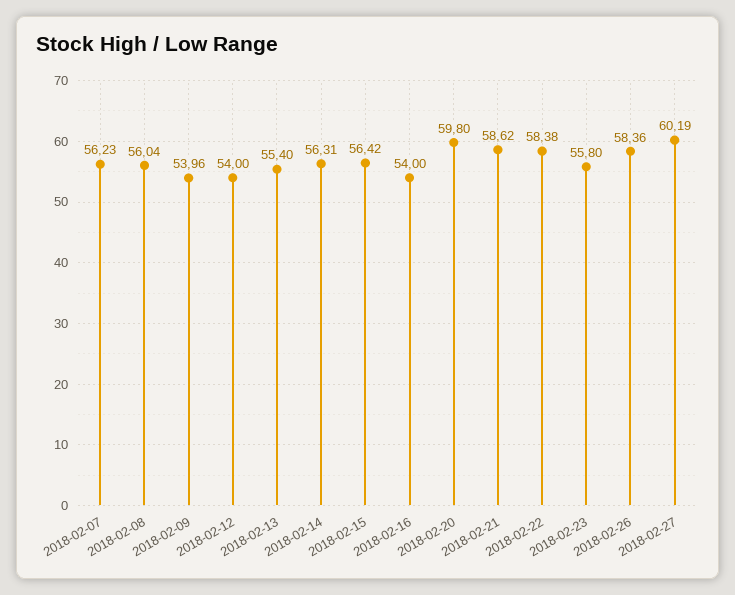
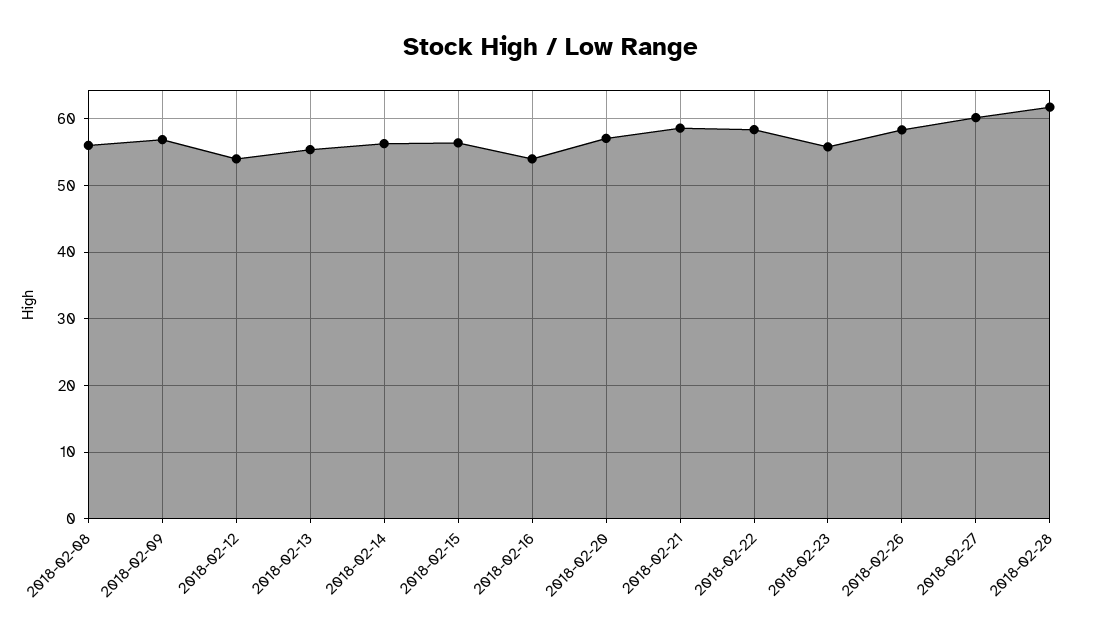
2018-02-07: 56.23 -> none
2018-02-09: 53.96 -> 57
2018-02-20: 59.8 -> 57
2018-02-28: none -> 62

